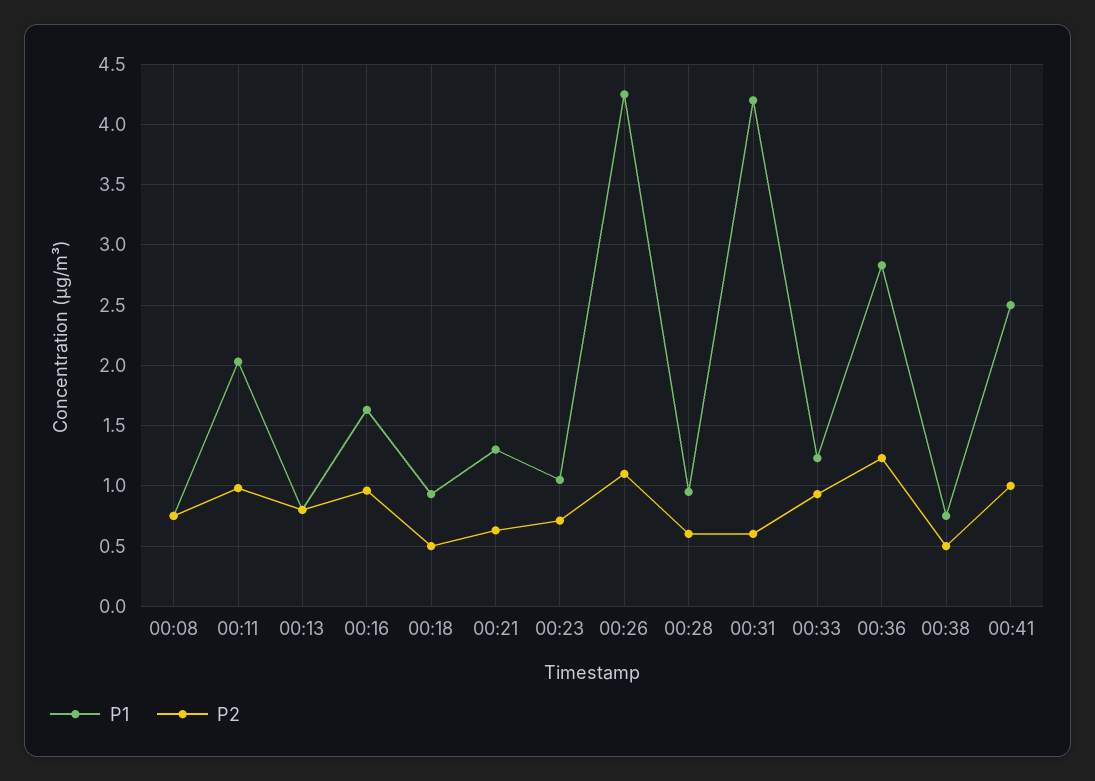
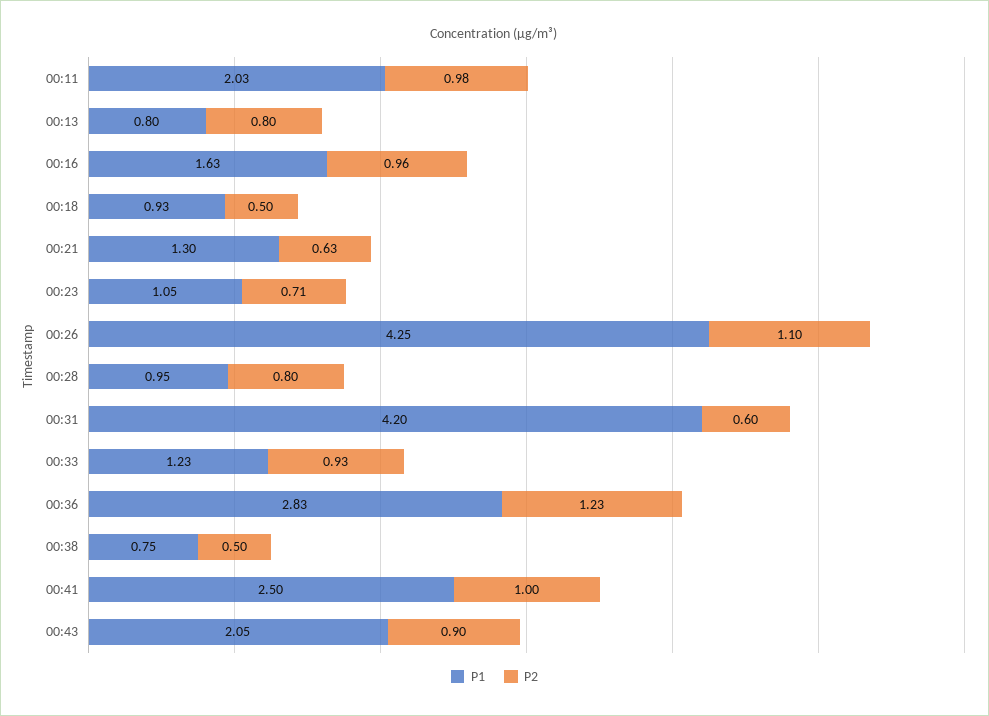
P1, 00:08: 0.75 -> none
P2, 00:08: 0.75 -> none
P2, 00:28: 0.6 -> 0.8
P1, 00:43: none -> 2.05
P2, 00:43: none -> 0.9

